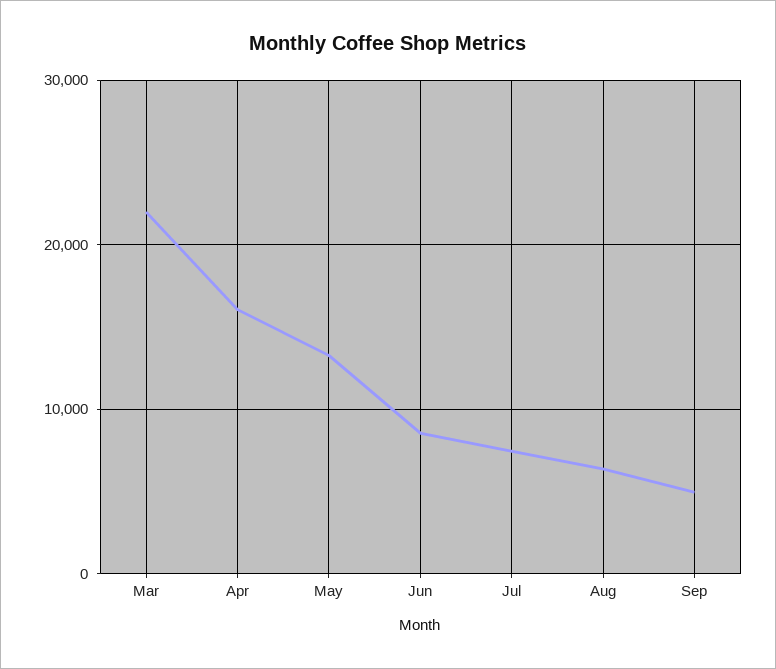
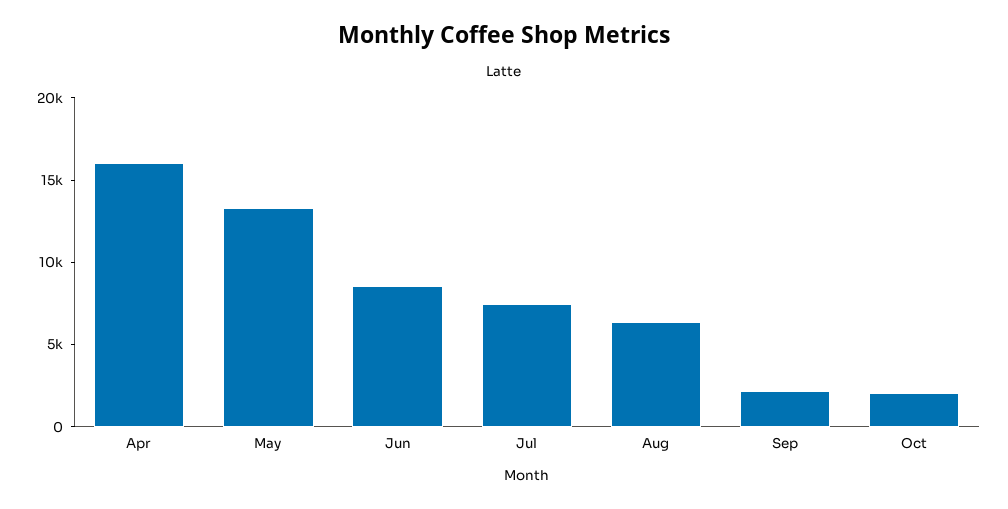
Mar: 22000 -> none
Sep: 5000 -> 2000
Oct: none -> 2000

